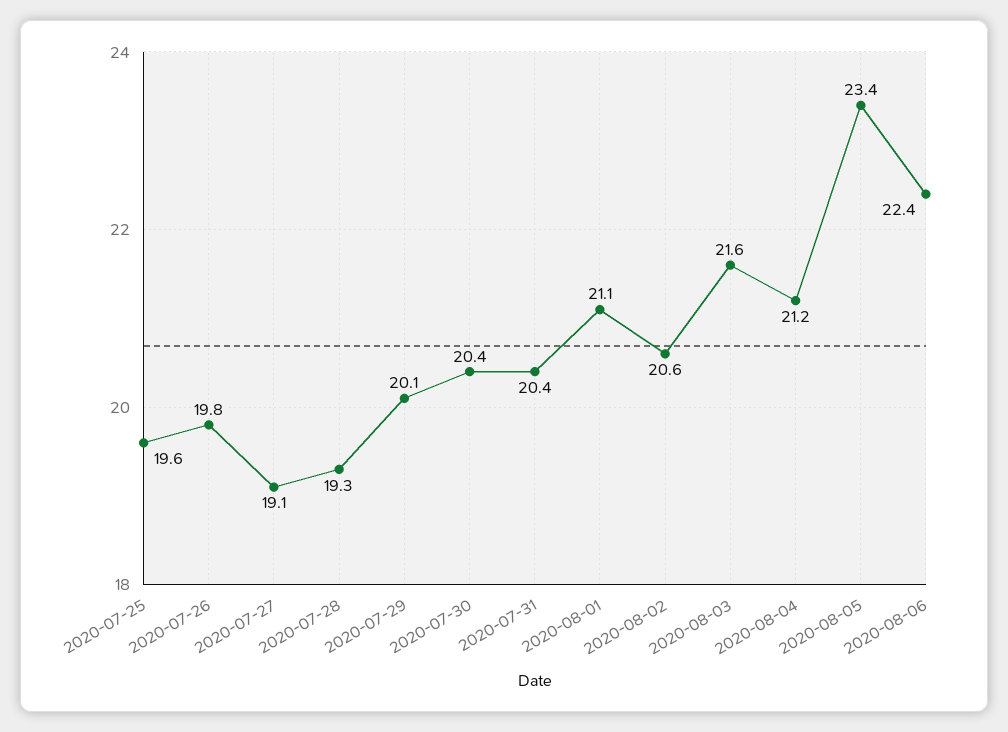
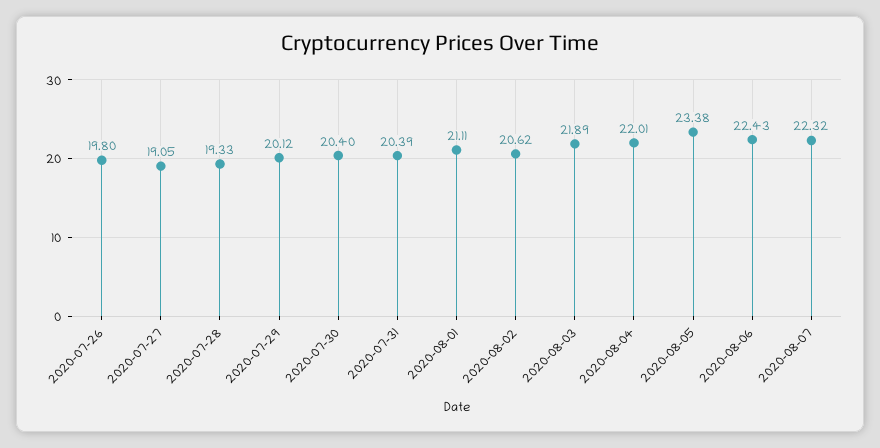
2020-07-25: 19.6 -> none
2020-08-03: 21.6 -> 21.89
2020-08-04: 21.2 -> 22.01
2020-08-07: none -> 22.32

